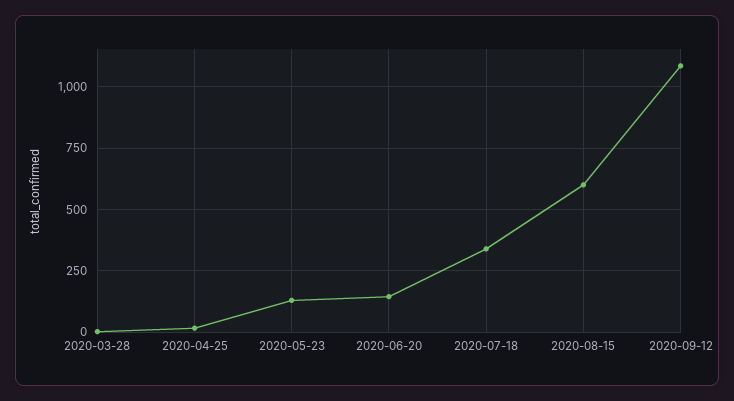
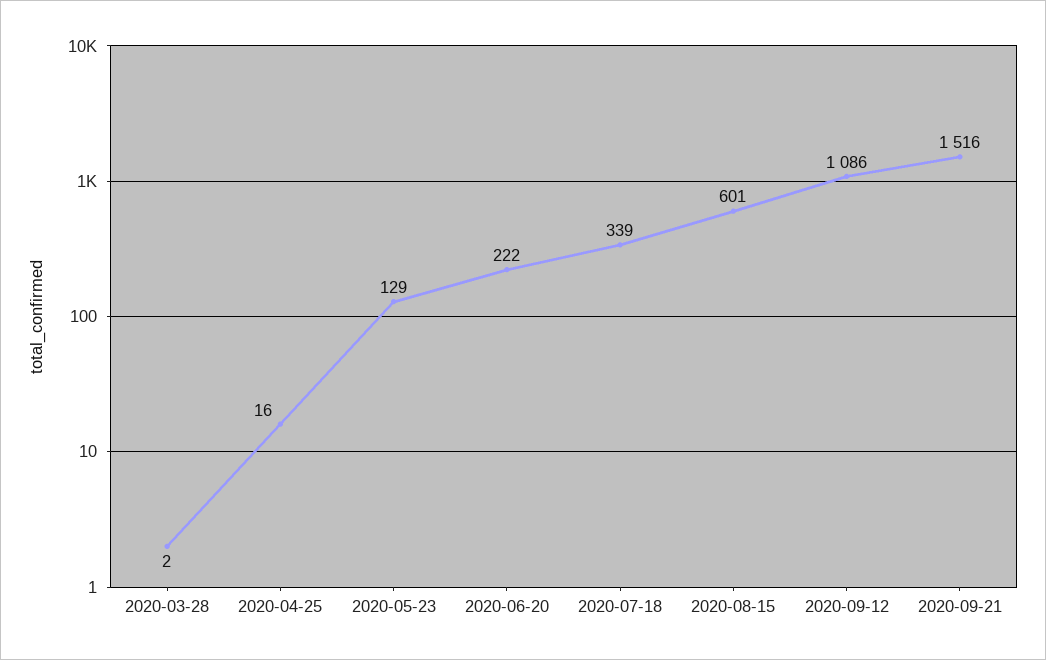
2020-06-20: 150 -> 222
2020-09-21: none -> 1516

